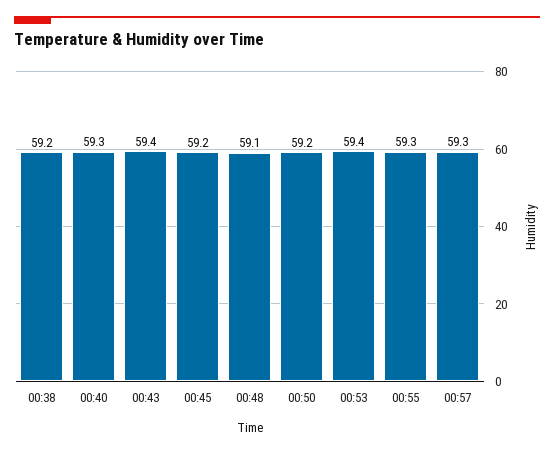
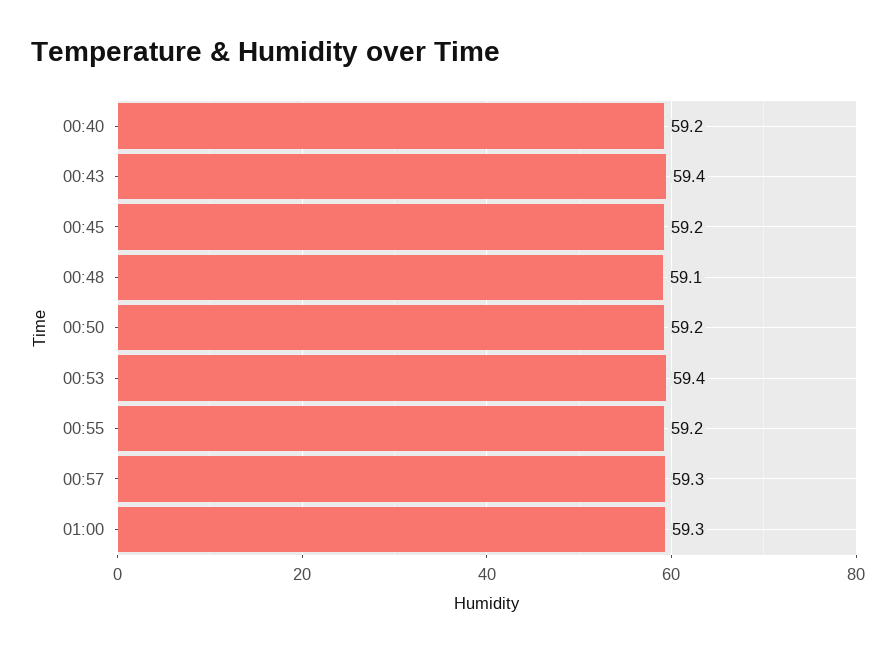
00:38: 59.2 -> none
00:40: 59.3 -> 59.2
00:55: 59.3 -> 59.2
01:00: none -> 59.3

